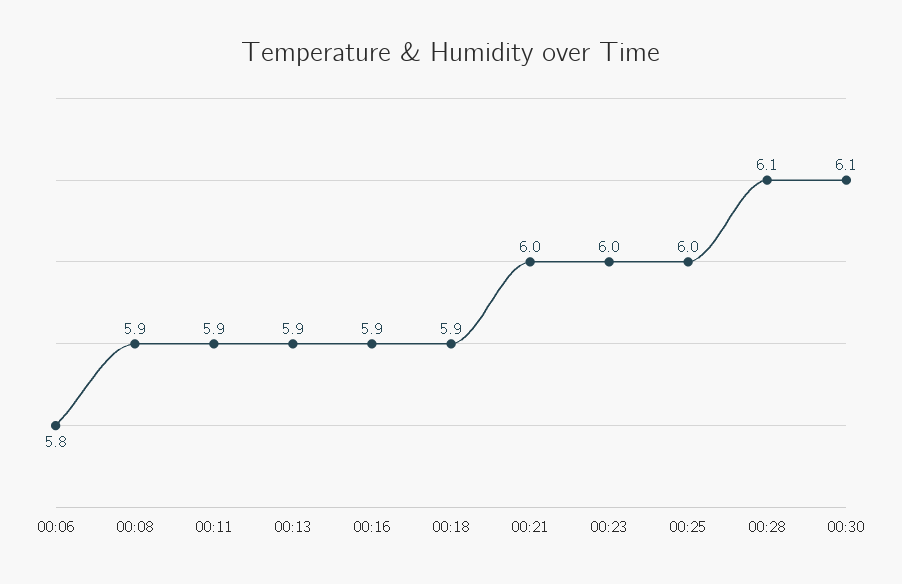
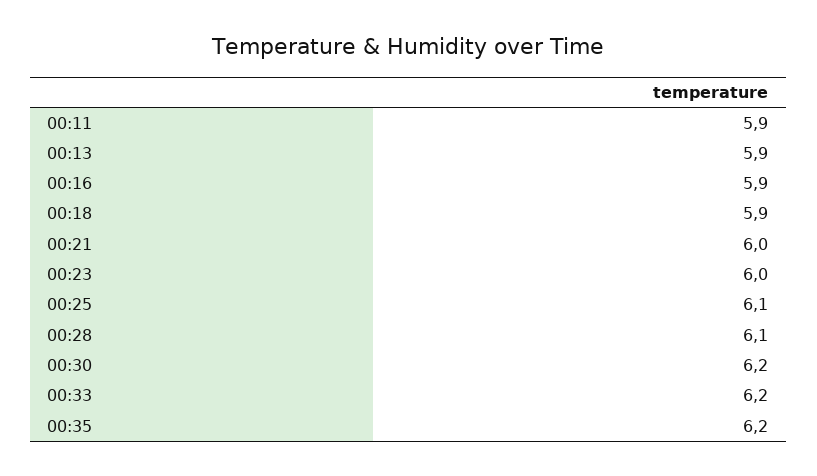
00:06: 5.8 -> none
00:08: 5.9 -> none
00:25: 6 -> 6.1
00:30: 6.1 -> 6.2
00:33: none -> 6.2
00:35: none -> 6.2

